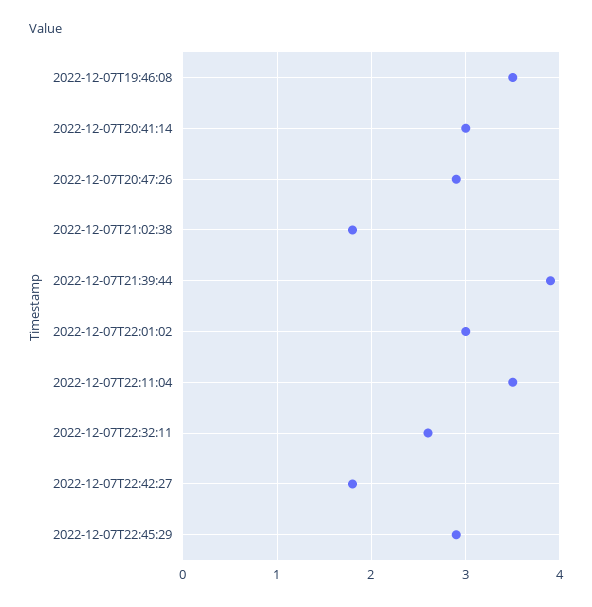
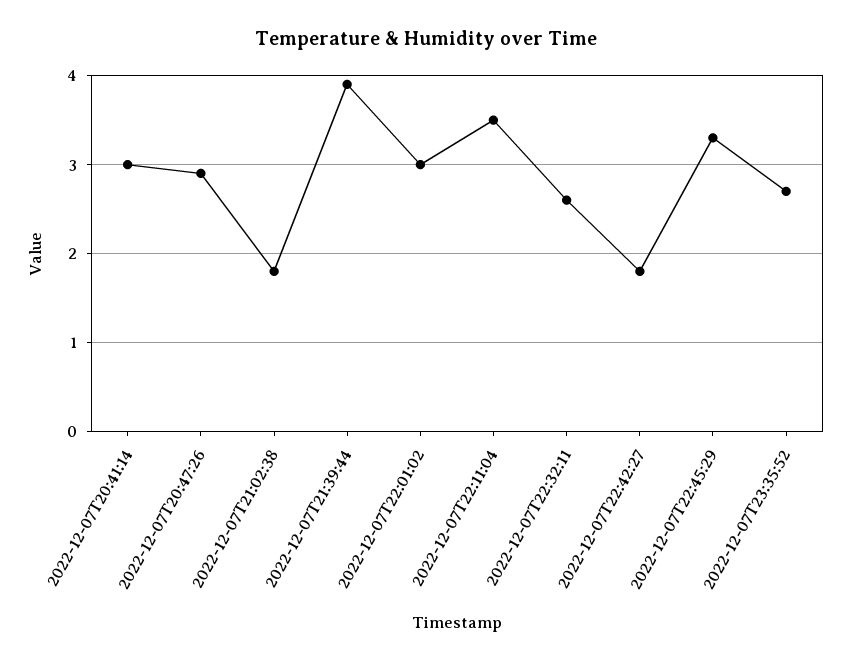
2022-12-07T19:46:08: 3.5 -> none
2022-12-07T22:45:29: 2.9 -> 3.3
2022-12-07T23:35:52: none -> 2.7

